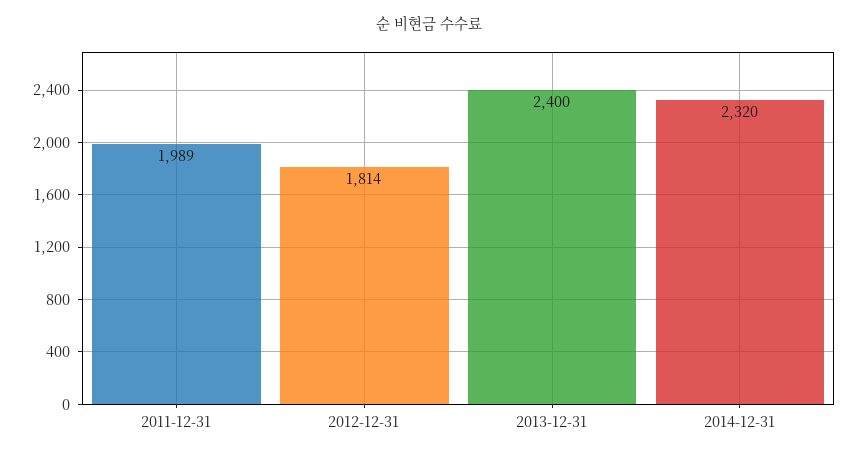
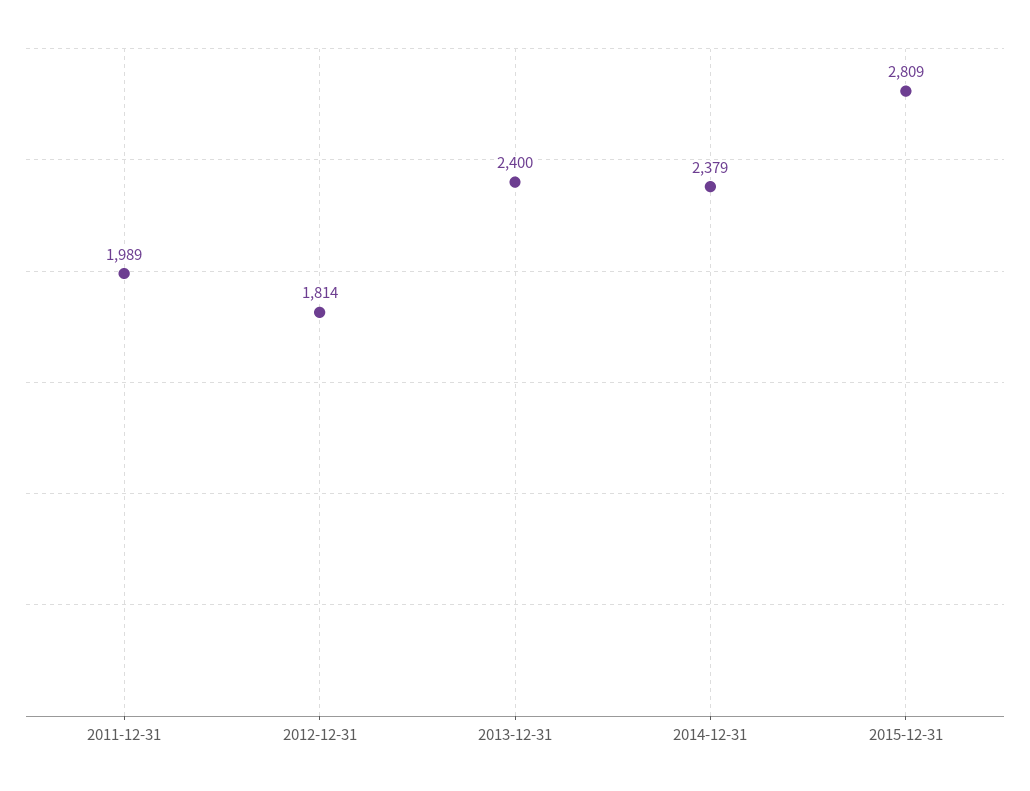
2014-12-31: 2320 -> 2379
2015-12-31: none -> 2809

